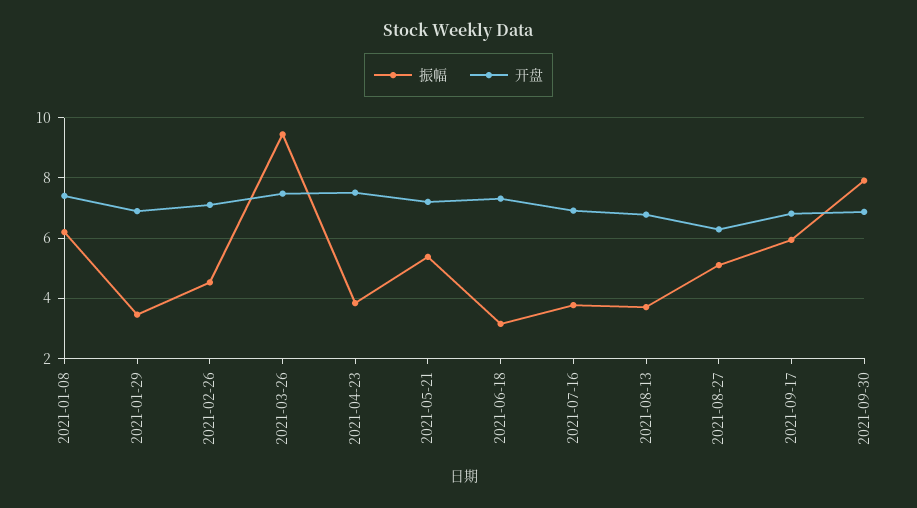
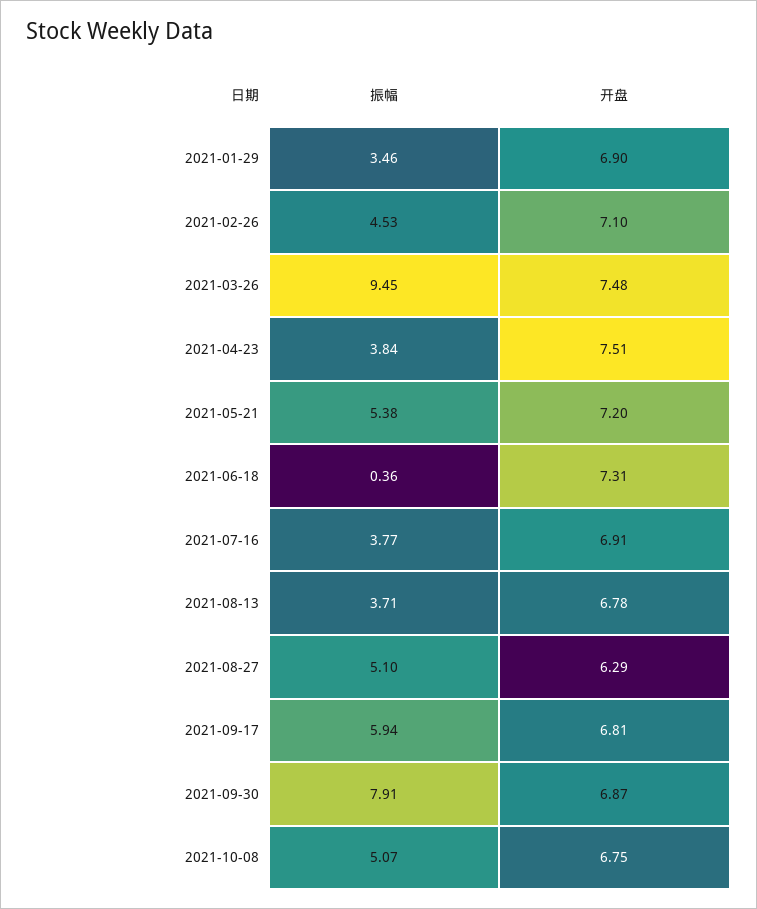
振幅, 2021-01-08: 6.2 -> none
开盘, 2021-01-08: 7.4 -> none
振幅, 2021-06-18: 3.2 -> 0.36
振幅, 2021-10-08: none -> 5.07
开盘, 2021-10-08: none -> 6.75

